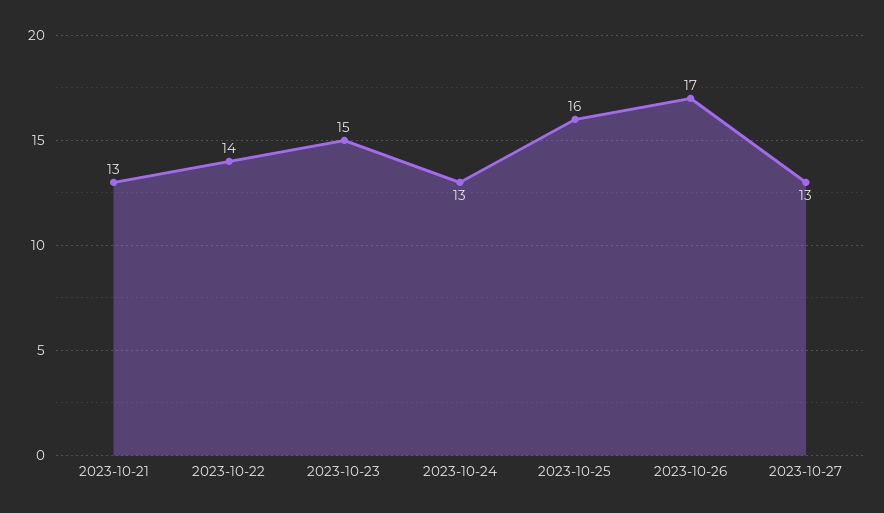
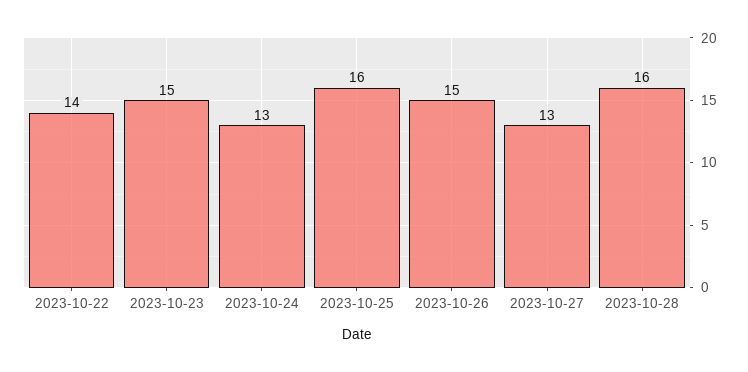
2023-10-21: 13 -> none
2023-10-26: 17 -> 15
2023-10-28: none -> 16

